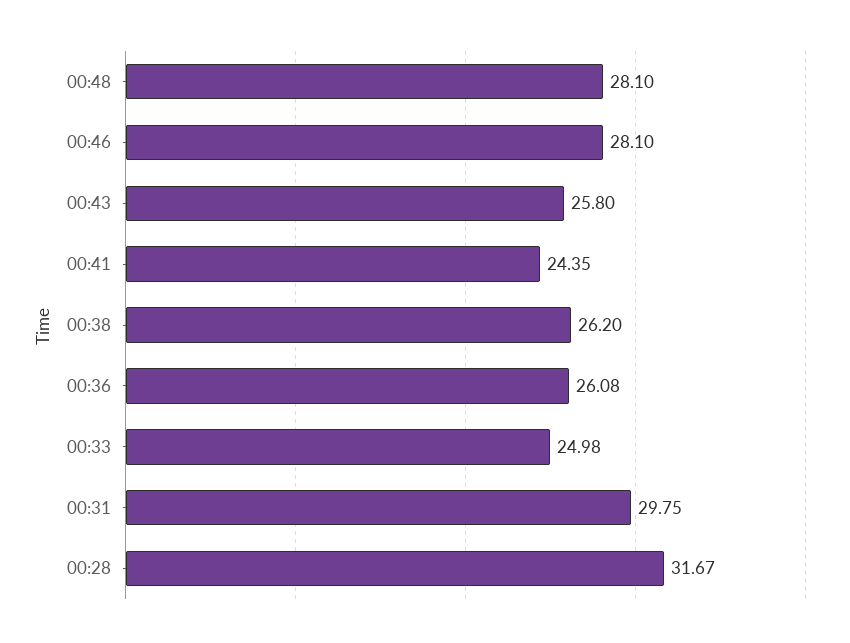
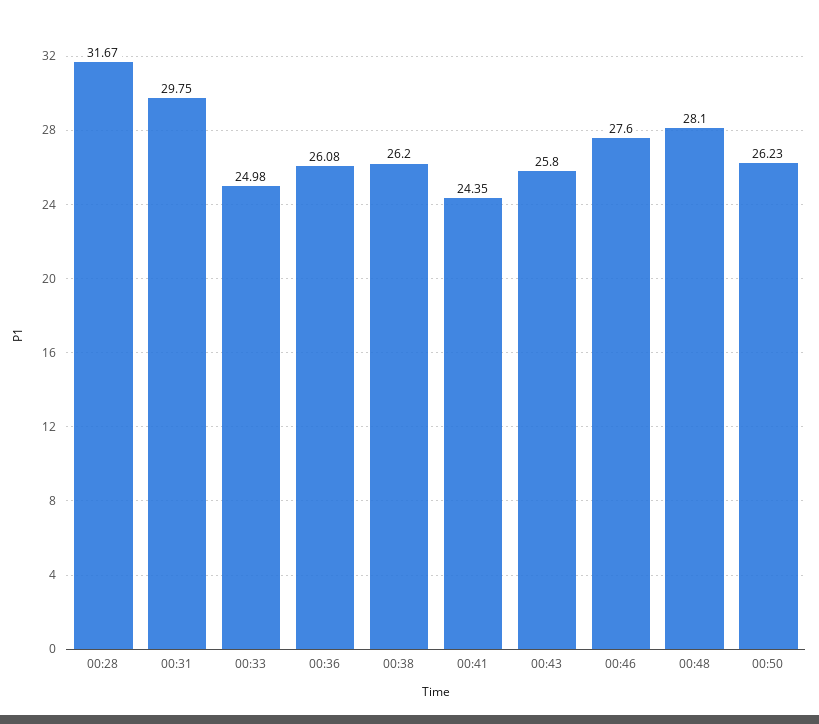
00:46: 28.1 -> 27.6
00:50: none -> 26.23

